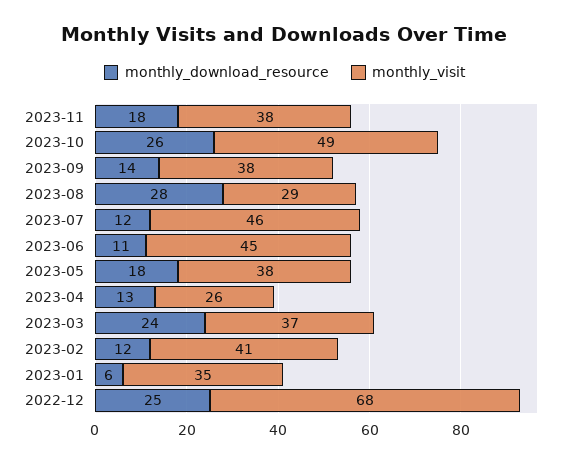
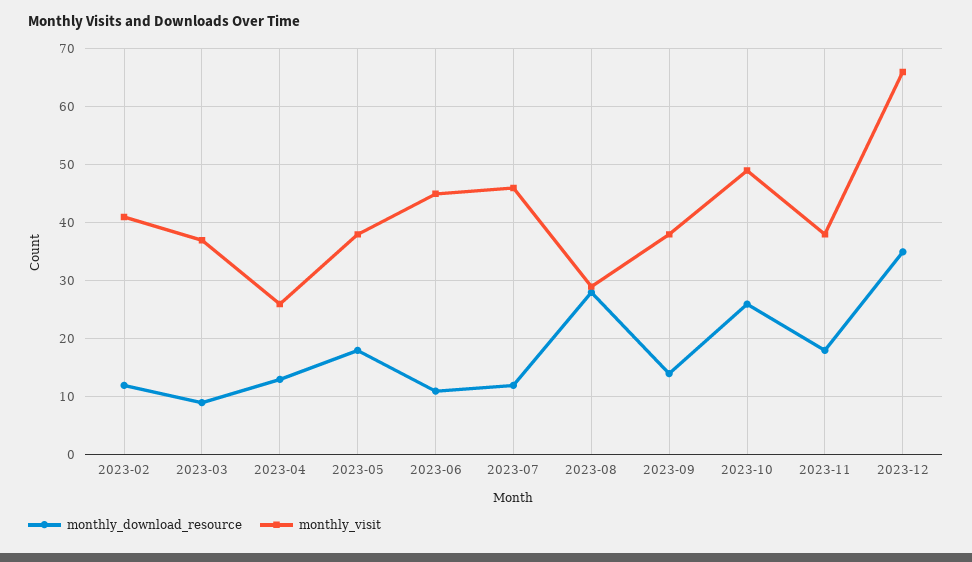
monthly_download_resource, 2023-03: 24 -> 10
monthly_download_resource, 2023-01: 6 -> none
monthly_visit, 2023-01: 35 -> none
monthly_download_resource, 2022-12: 25 -> none
monthly_visit, 2022-12: 68 -> none
monthly_download_resource, 2023-12: none -> 35
monthly_visit, 2023-12: none -> 65

